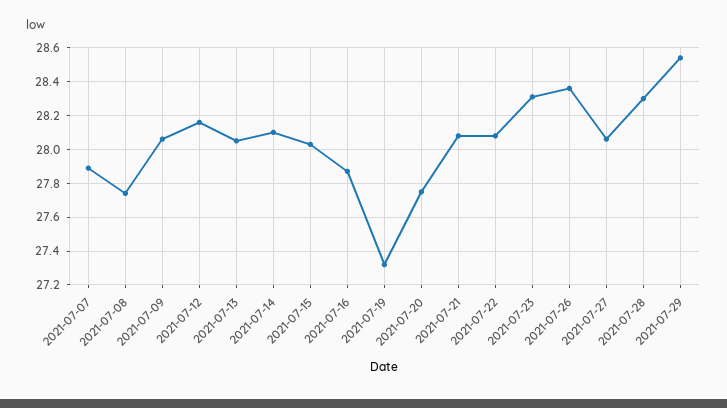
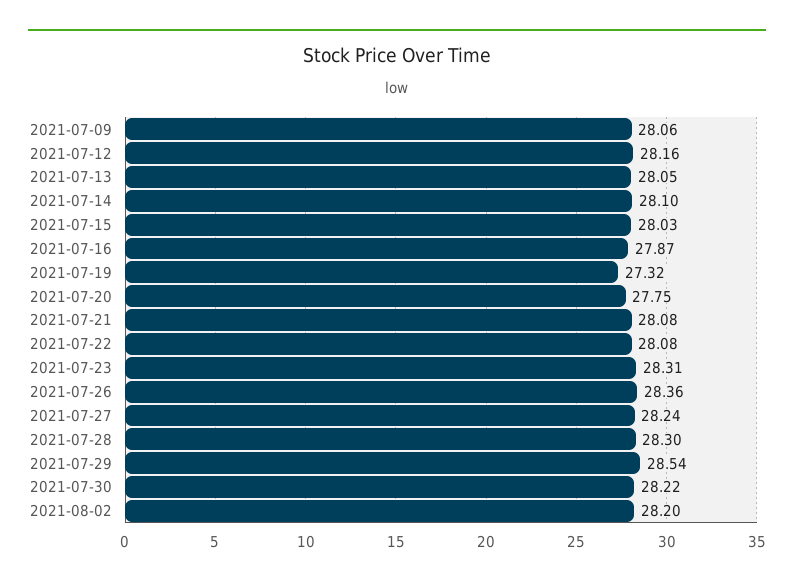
2021-07-07: 27.9 -> none
2021-07-08: 27.75 -> none
2021-07-27: 28.05 -> 28.24
2021-07-30: none -> 28.22
2021-08-02: none -> 28.2

